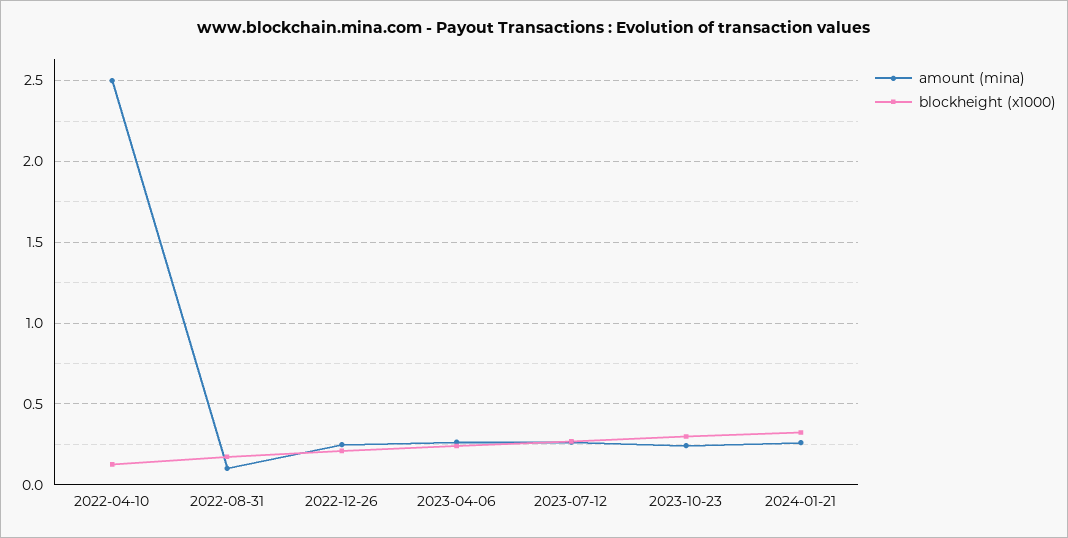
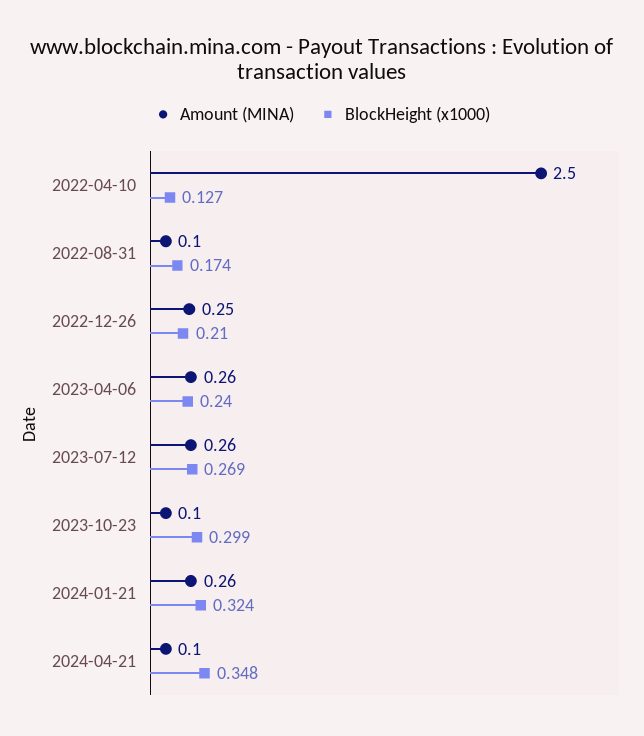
amount (mina), 2023-10-23: 0.25 -> 0.1
amount (mina), 2024-04-21: none -> 0.1
blockheight (x1000), 2024-04-21: none -> 0.348

